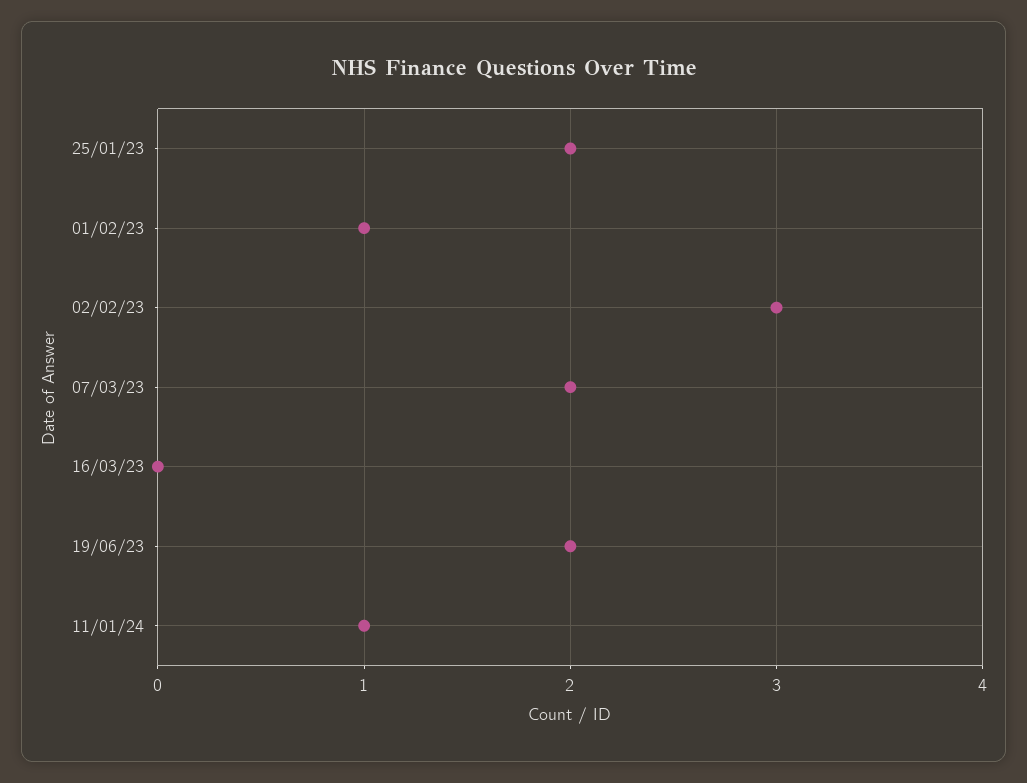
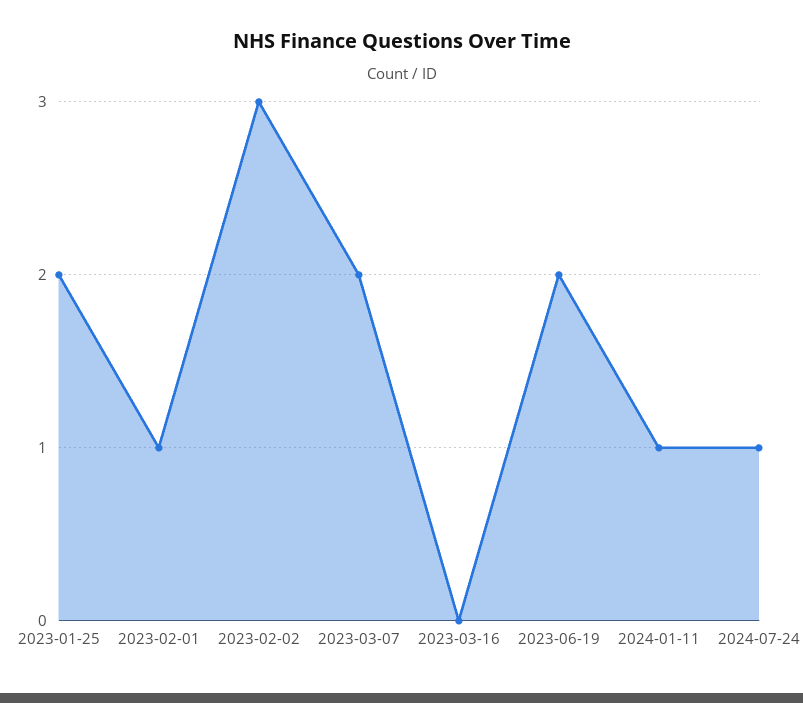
2024-07-24: none -> 1

